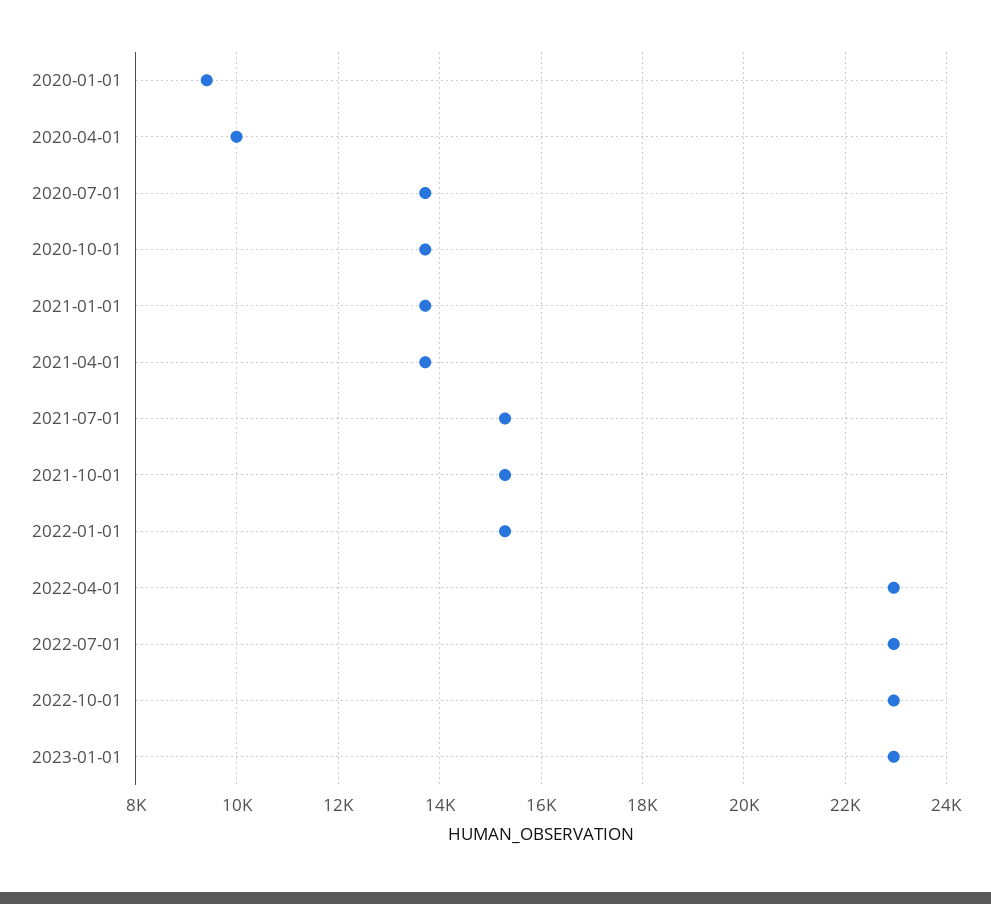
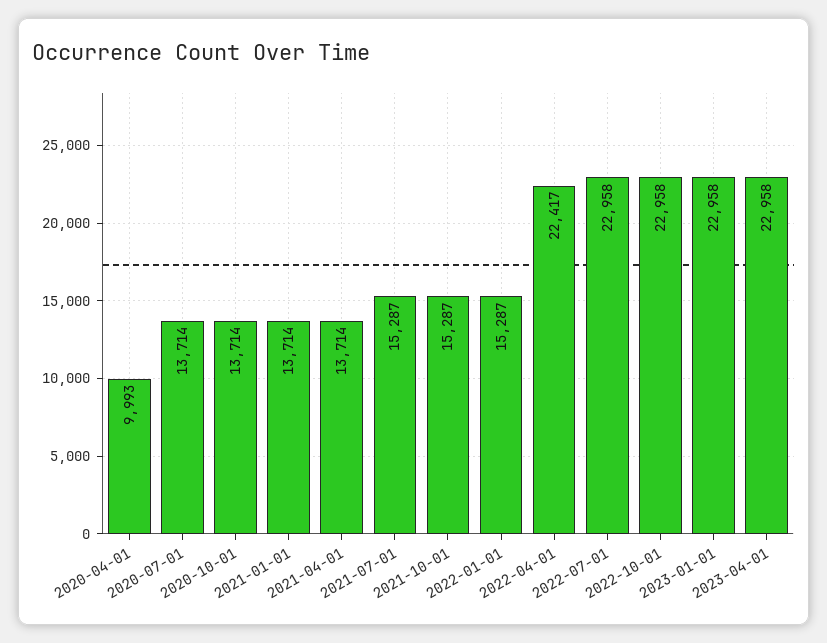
2020-01-01: 9400 -> none
2022-04-01: 23000 -> 22417
2023-04-01: none -> 22958

